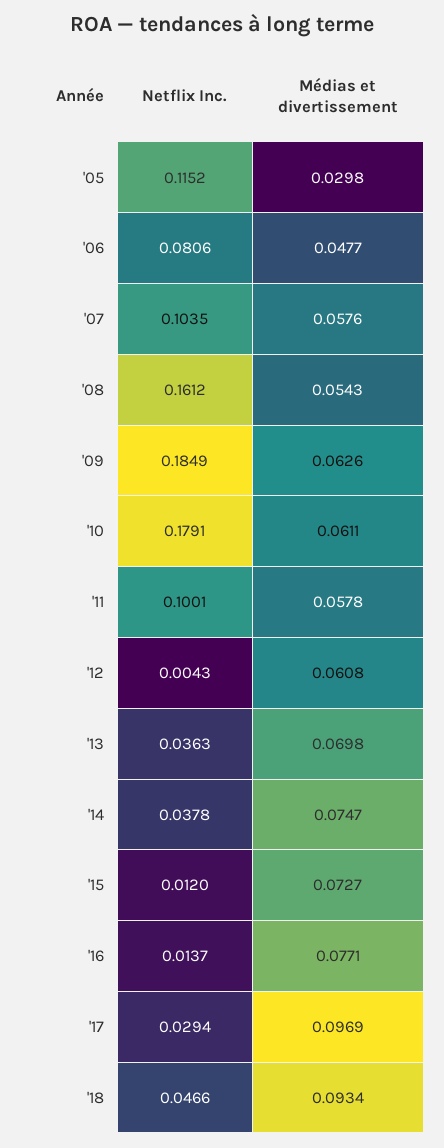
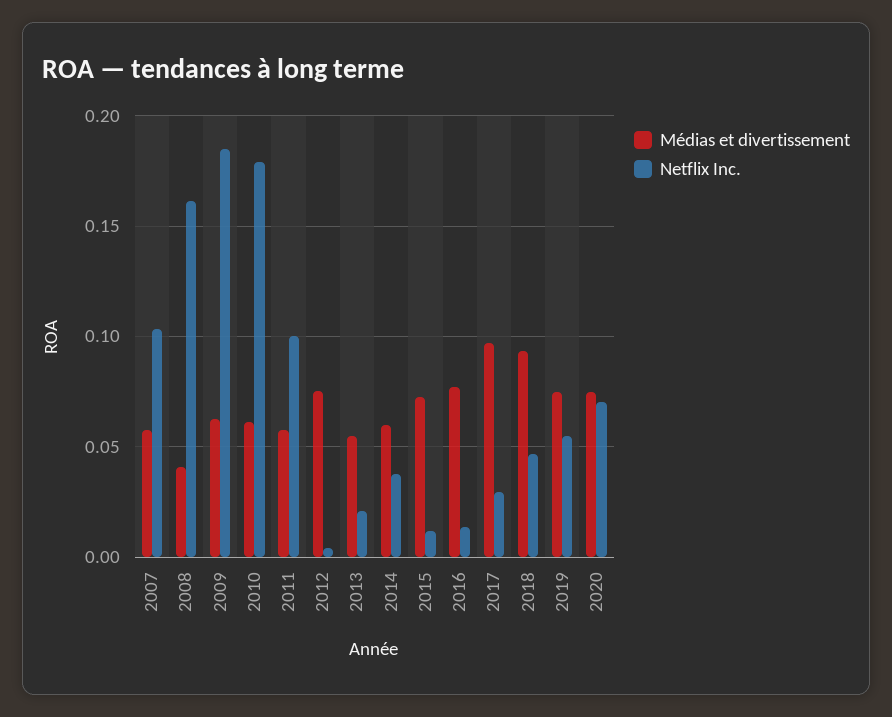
Netflix Inc., '05: 0.1152 -> none
Médias et divertissement, '05: 0.0298 -> none
Netflix Inc., '06: 0.0806 -> none
Médias et divertissement, '06: 0.0477 -> none
Médias et divertissement, '08: 0.0543 -> 0.04
Médias et divertissement, '12: 0.0608 -> 0.075
Netflix Inc., '13: 0.0363 -> 0.02
Médias et divertissement, '13: 0.0698 -> 0.055
Médias et divertissement, '14: 0.0747 -> 0.06
Médias et divertissement, 2019: none -> 0.075
Netflix Inc., 2019: none -> 0.055
Médias et divertissement, 2020: none -> 0.075
Netflix Inc., 2020: none -> 0.07

